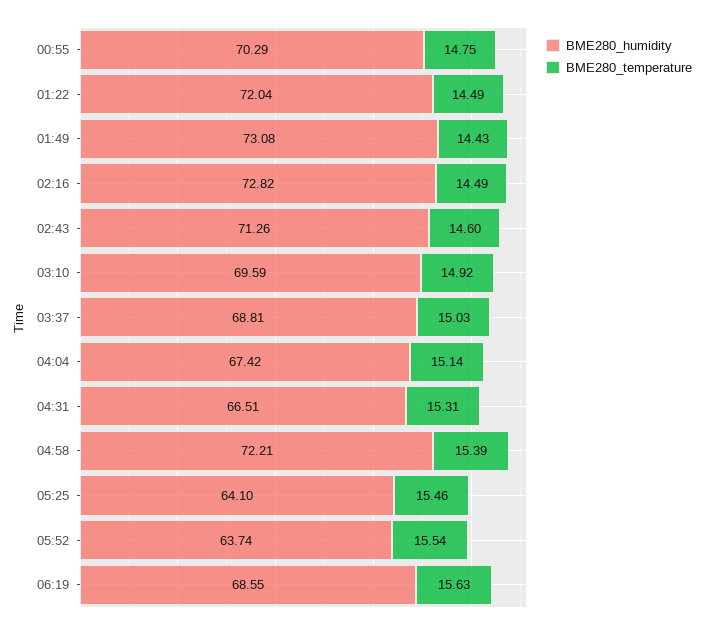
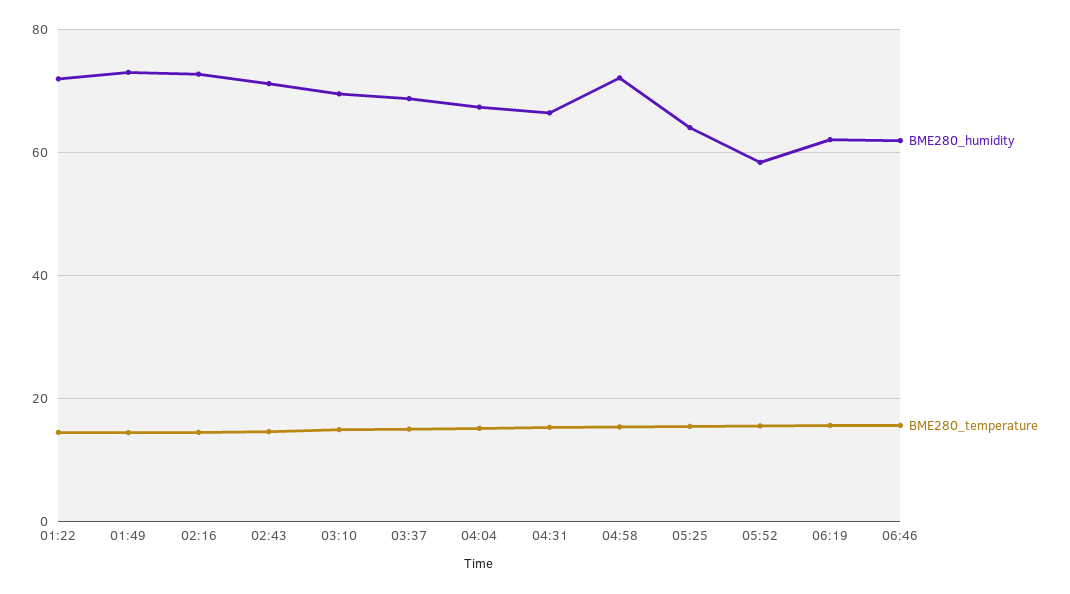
BME280_humidity, 00:55: 70.29 -> none
BME280_temperature, 00:55: 14.75 -> none
BME280_humidity, 05:52: 63.74 -> 58
BME280_humidity, 06:19: 68.55 -> 62
BME280_humidity, 06:46: none -> 62
BME280_temperature, 06:46: none -> 16

